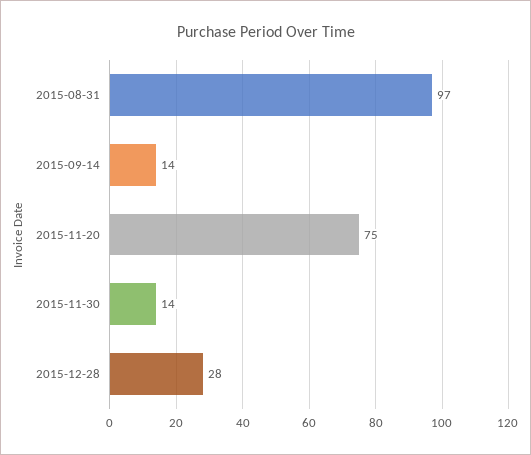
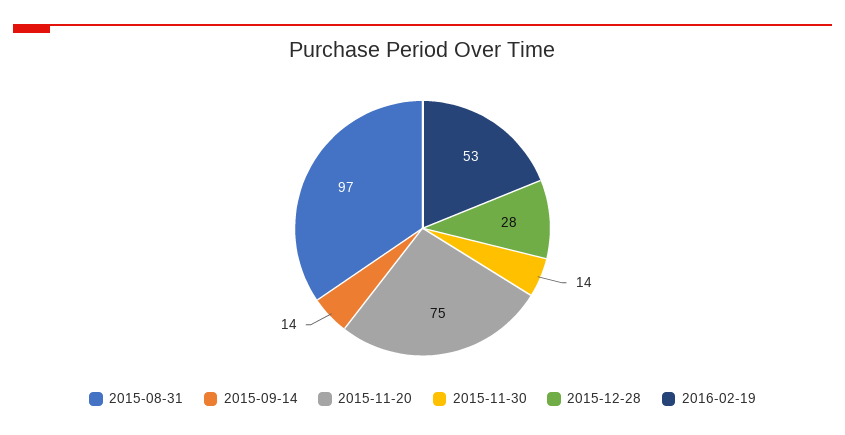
2016-02-19: none -> 53

